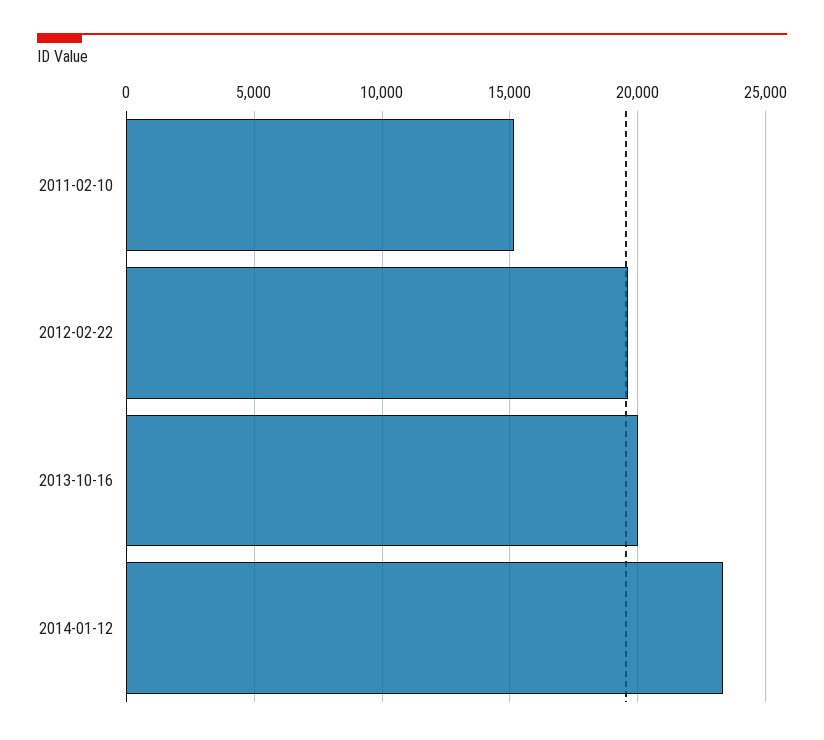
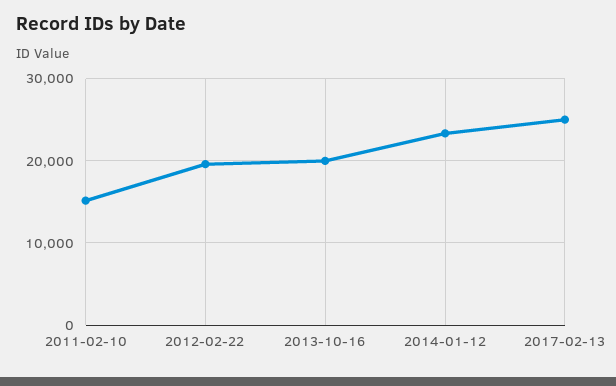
2017-02-13: none -> 25000

